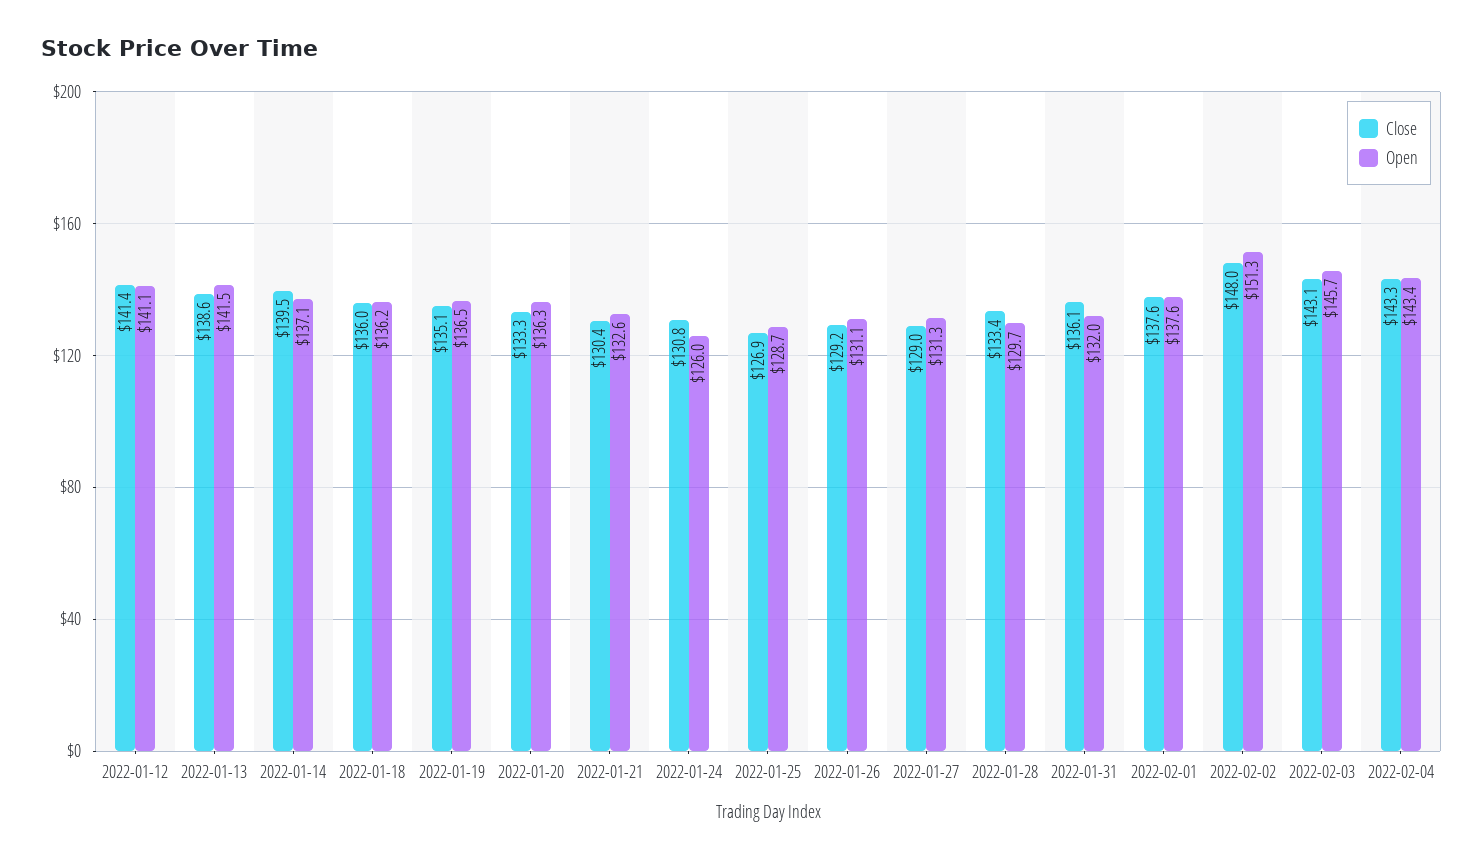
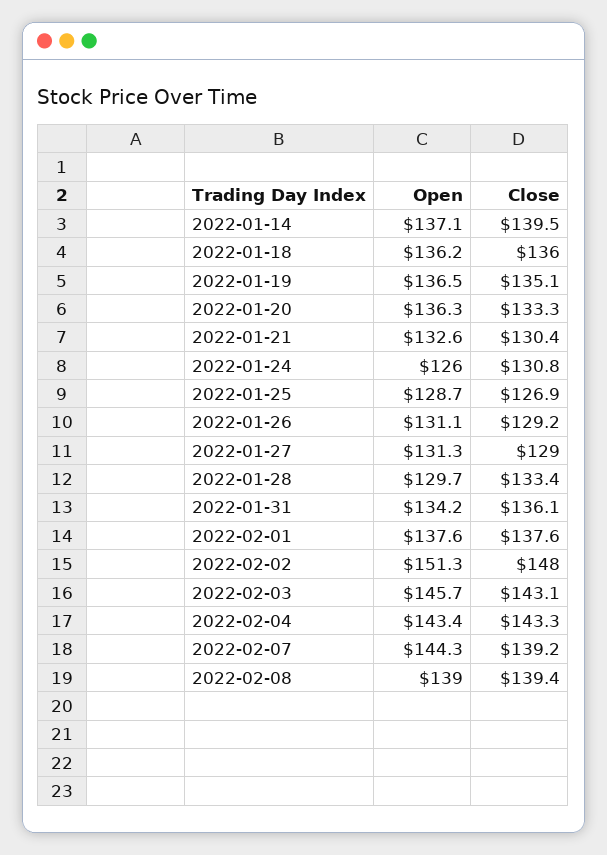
Close, 2022-01-12: 141.4 -> none
Open, 2022-01-12: 141.1 -> none
Close, 2022-01-13: 138.6 -> none
Open, 2022-01-13: 141.5 -> none
Open, 2022-01-31: 132 -> 134.2
Open, 2022-02-07: none -> 144.3
Close, 2022-02-07: none -> 139.2
Open, 2022-02-08: none -> 139
Close, 2022-02-08: none -> 139.4

